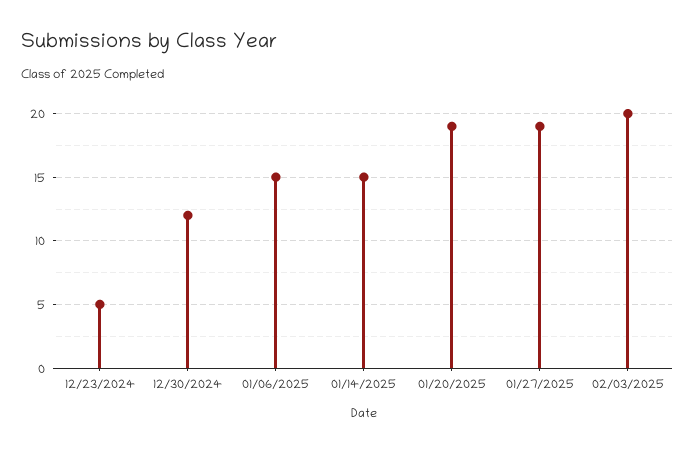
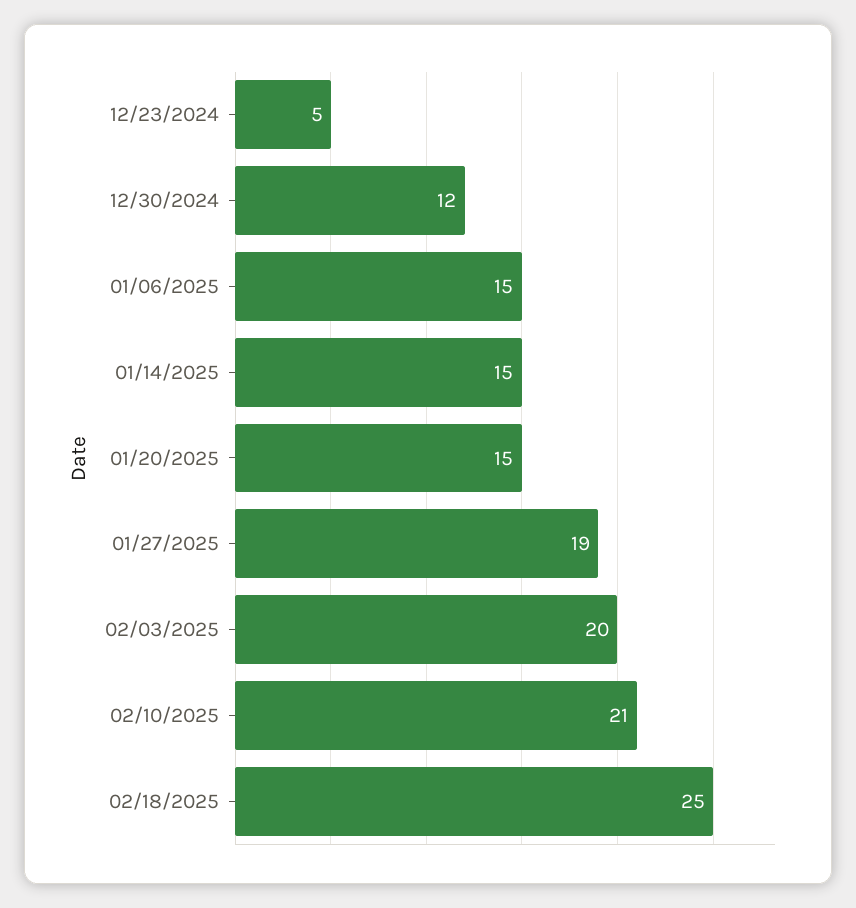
01/20/2025: 19 -> 15
02/10/2025: none -> 21
02/18/2025: none -> 25

